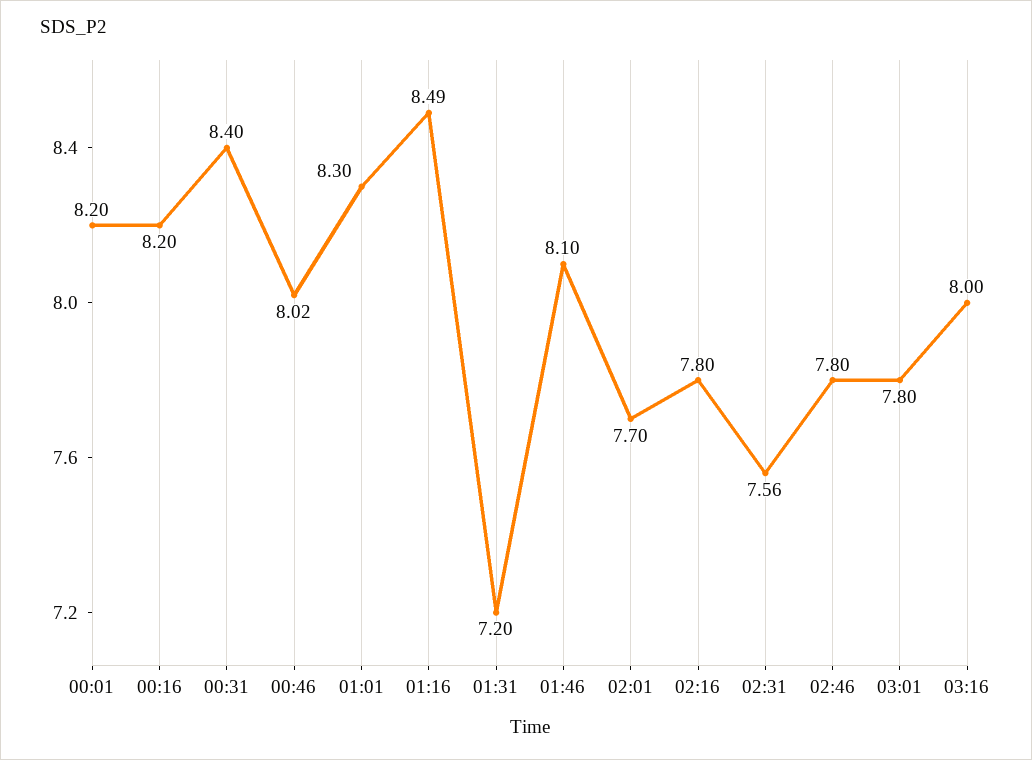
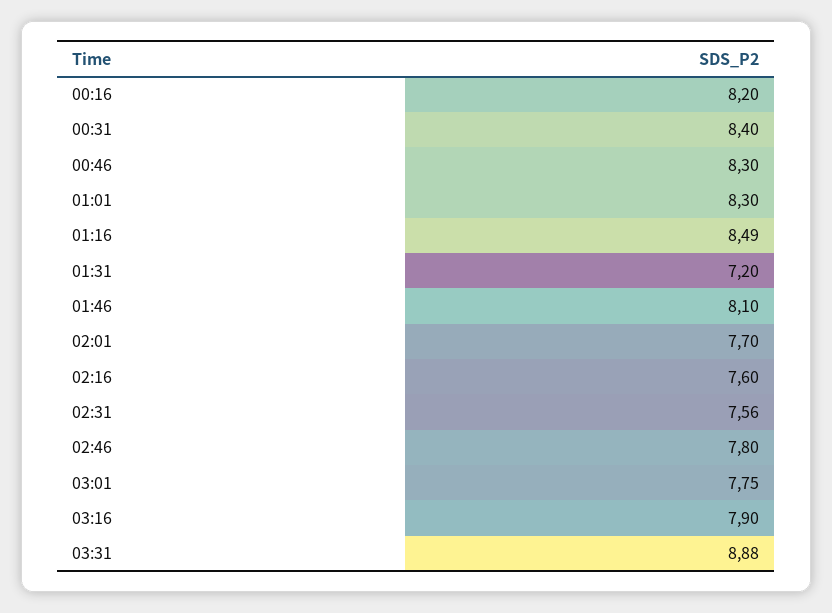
00:01: 8.2 -> none
00:46: 8.02 -> 8.3
02:16: 7.8 -> 7.6
03:01: 7.8 -> 7.75
03:16: 8 -> 7.9
03:31: none -> 8.88

